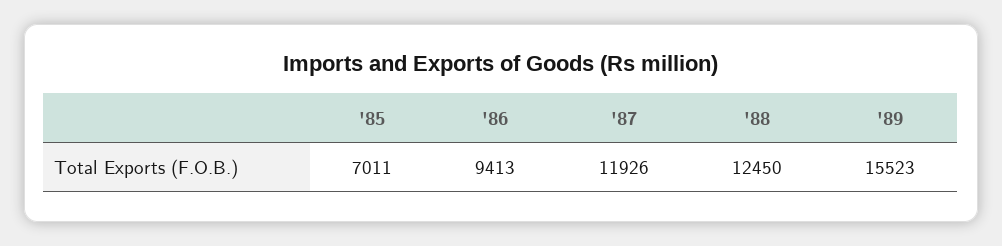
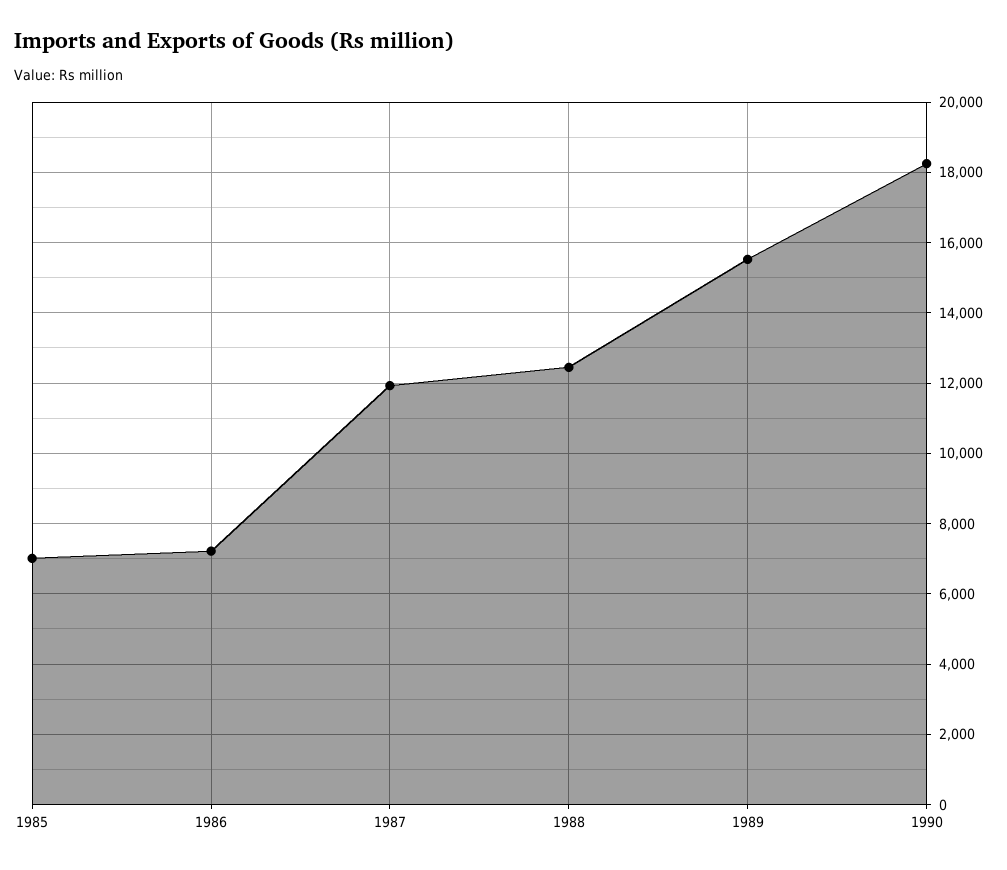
'86: 9413 -> 7200
1990: none -> 18200

